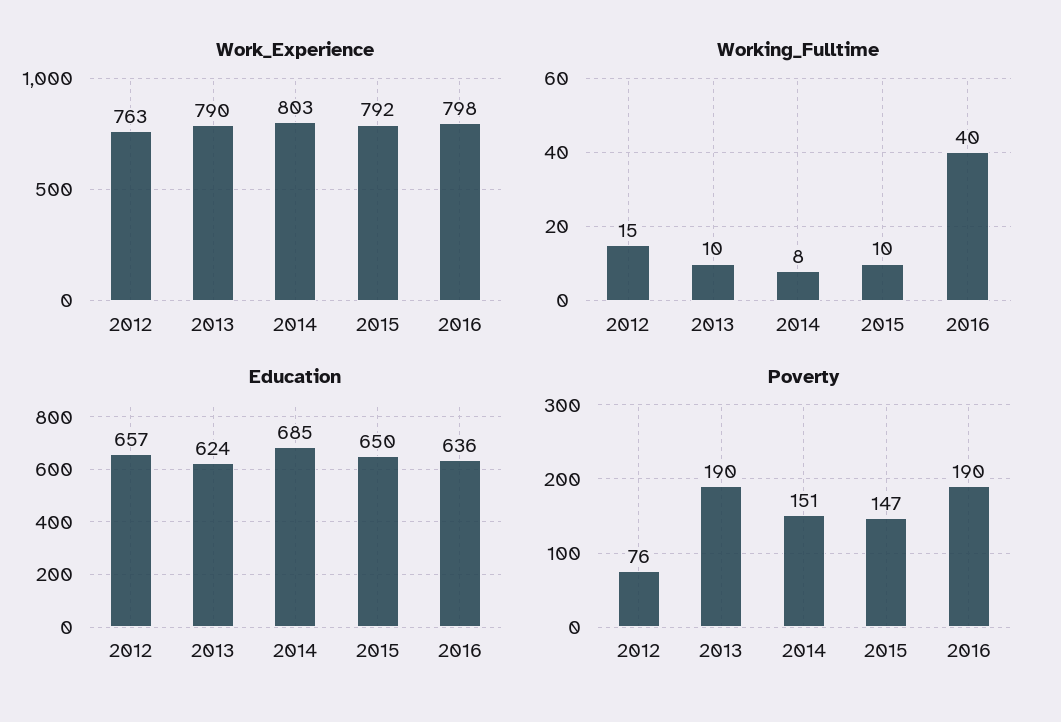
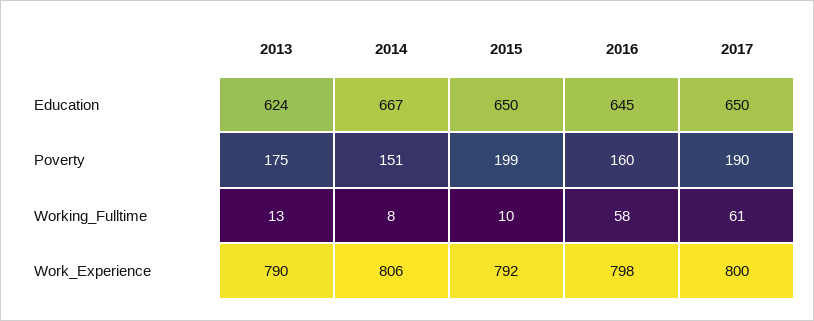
Work_Experience, 2012: 763 -> none
Work_Experience, 2014: 803 -> 806
Working_Fulltime, 2012: 15 -> none
Working_Fulltime, 2013: 10 -> 13
Working_Fulltime, 2016: 40 -> 58
Education, 2012: 657 -> none
Education, 2014: 685 -> 667
Education, 2016: 636 -> 645
Poverty, 2012: 76 -> none
Poverty, 2013: 190 -> 175
Poverty, 2015: 147 -> 199
Poverty, 2016: 190 -> 160
Education, 2017: none -> 650
Poverty, 2017: none -> 190
Working_Fulltime, 2017: none -> 61
Work_Experience, 2017: none -> 800

